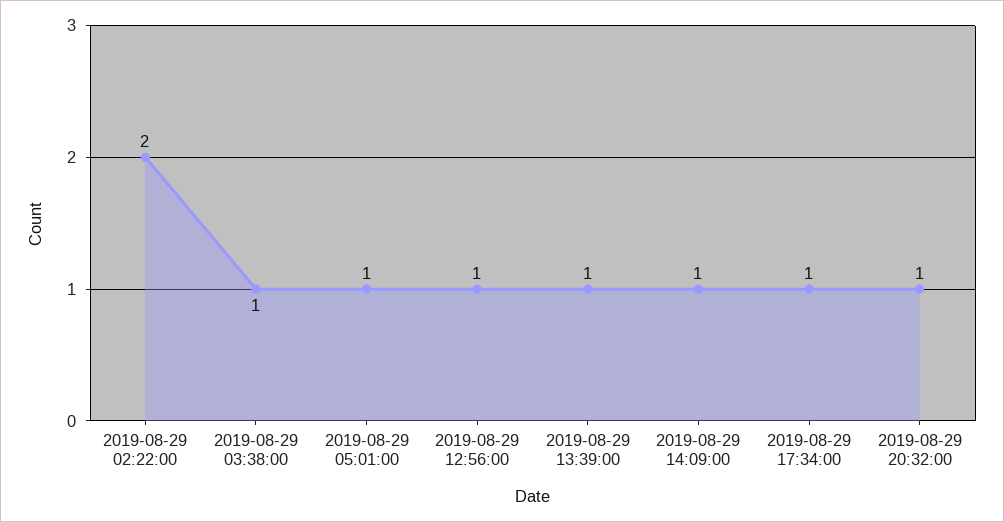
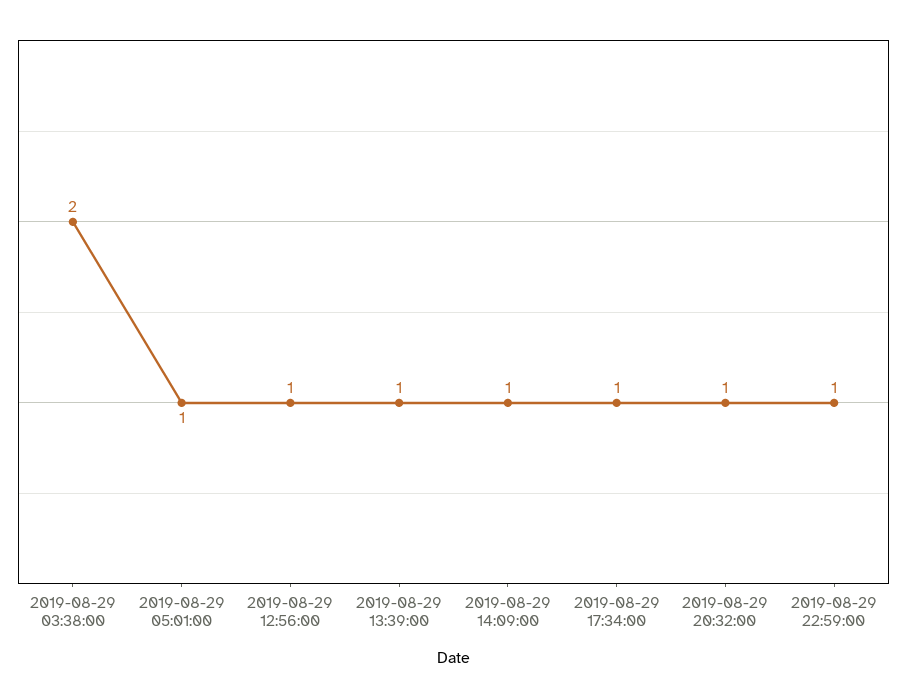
2019-08-29 02:22:00: 2 -> none
2019-08-29 03:38:00: 1 -> 2
2019-08-29 22:59:00: none -> 1

